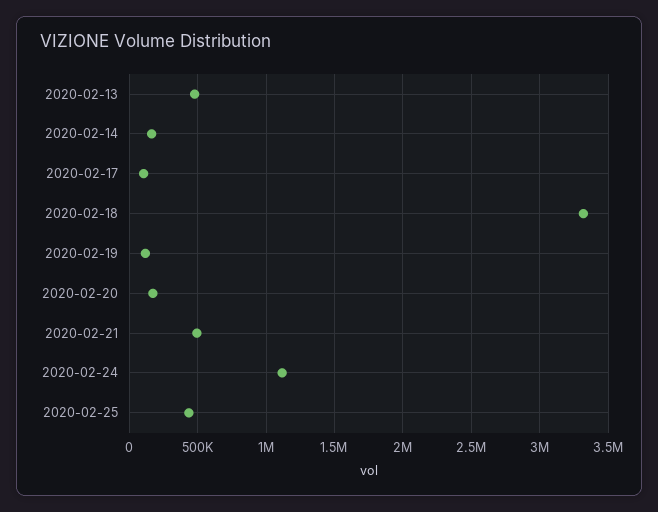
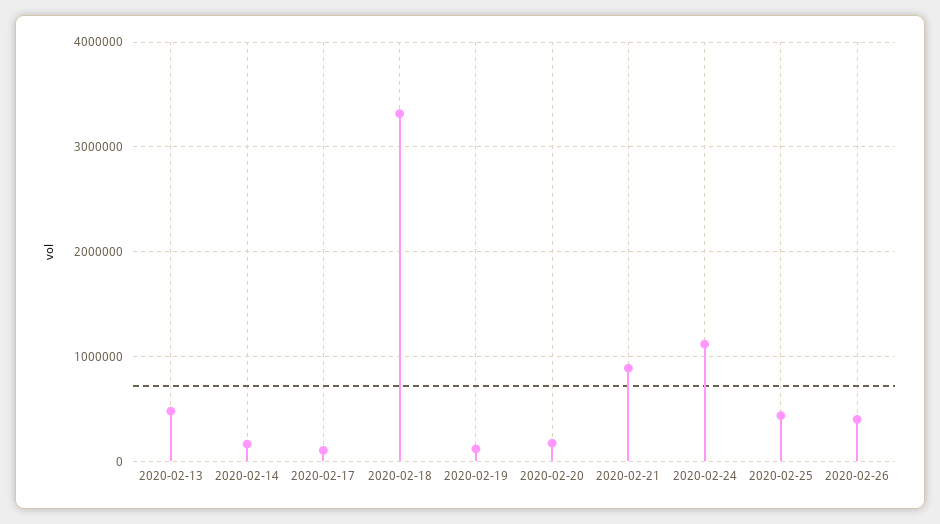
2020-02-21: 500000 -> 900000
2020-02-26: none -> 400000

